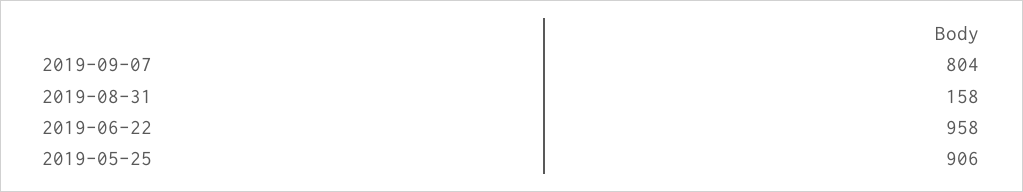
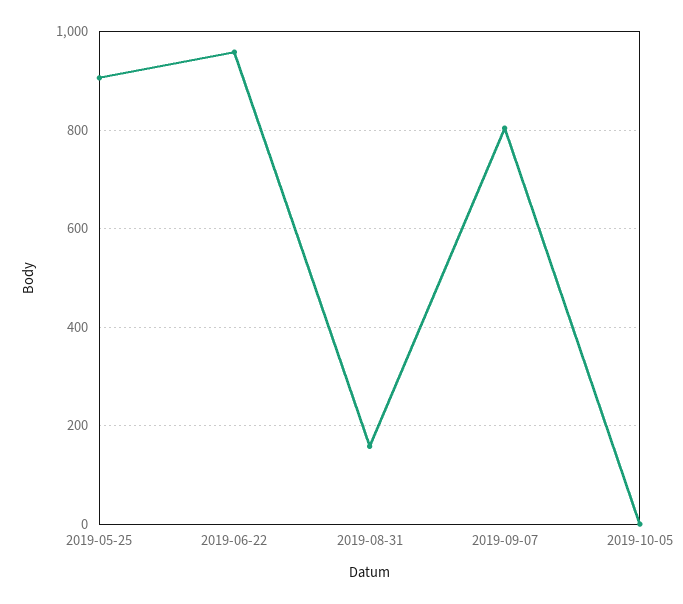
2019-10-05: none -> 0

